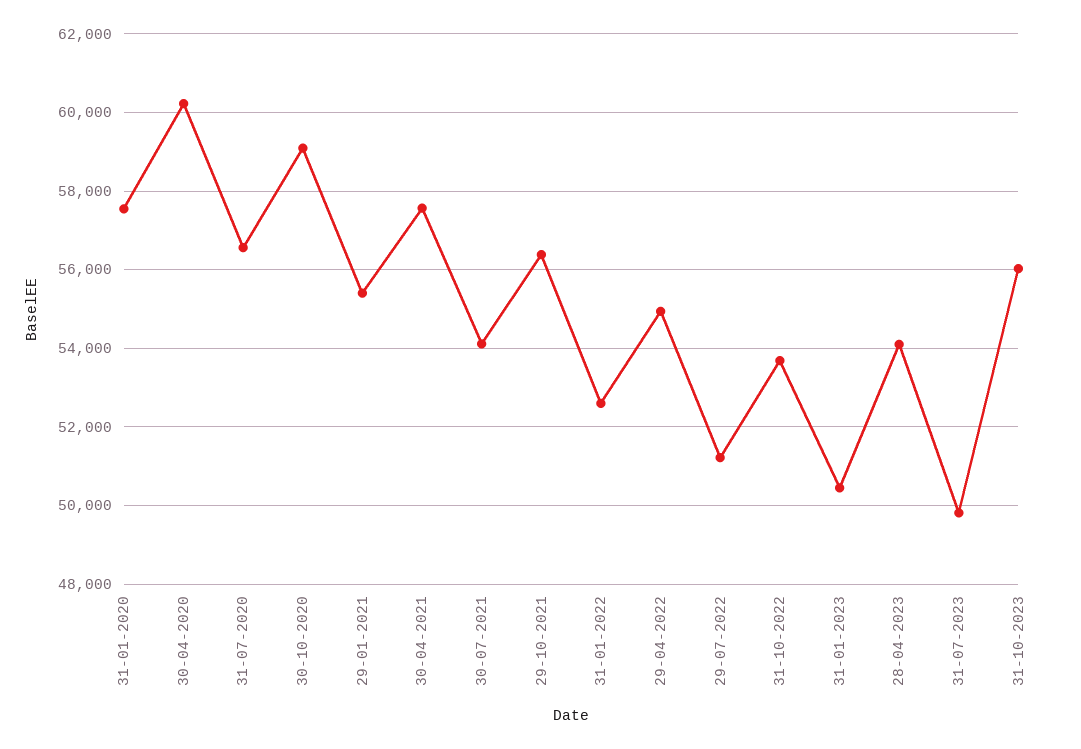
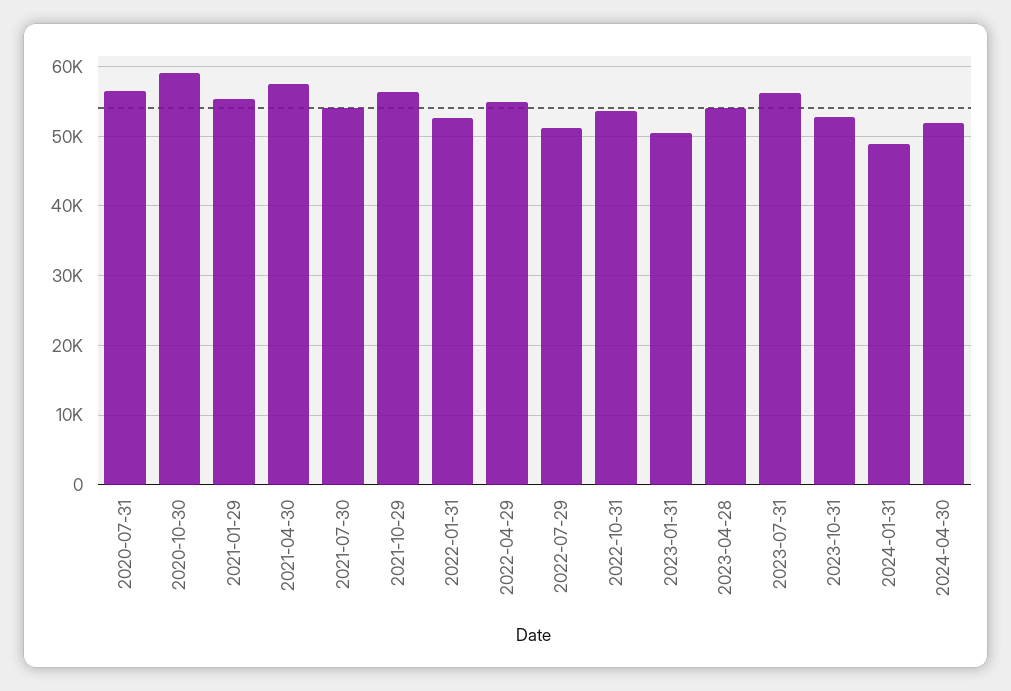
31-01-2020: 57600 -> none
30-04-2020: 60200 -> none
31-07-2023: 49800 -> 56000
31-10-2023: 56000 -> 53000
2024-01-31: none -> 49000
2024-04-30: none -> 52000

